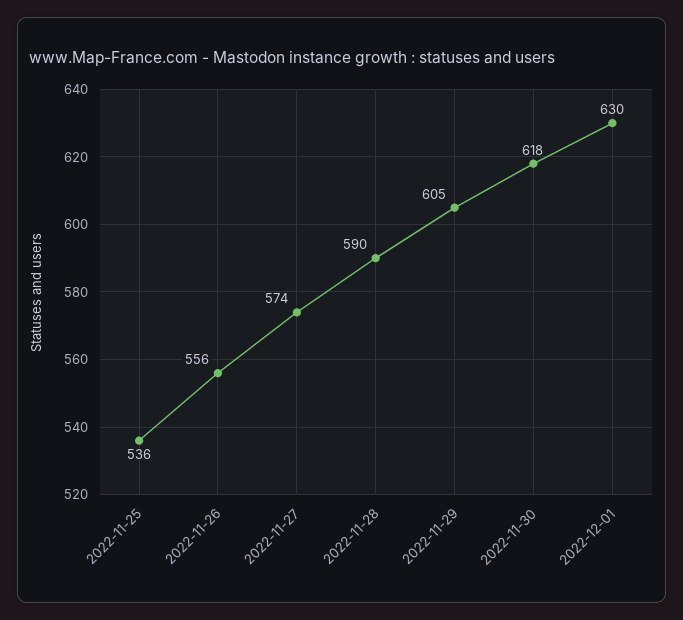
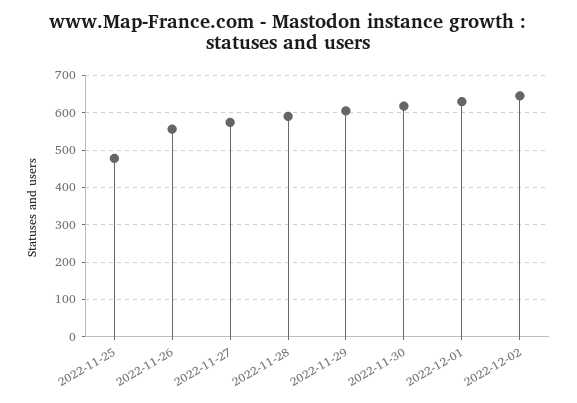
2022-11-25: 536 -> 480
2022-12-02: none -> 640

